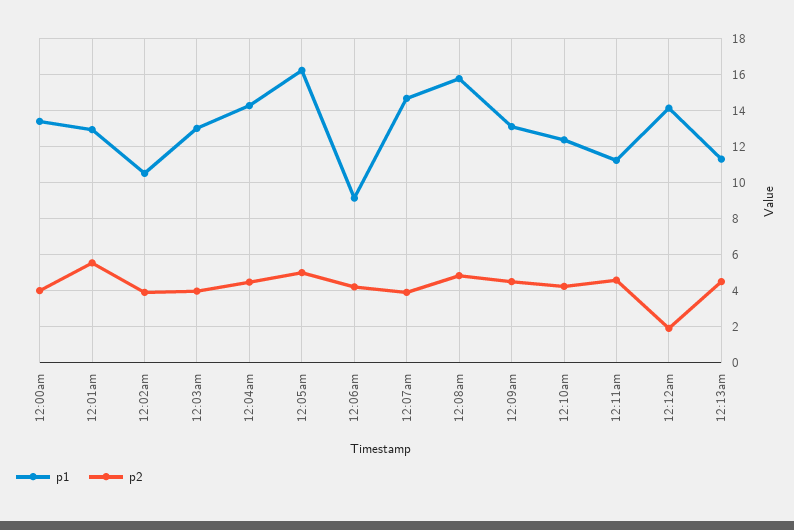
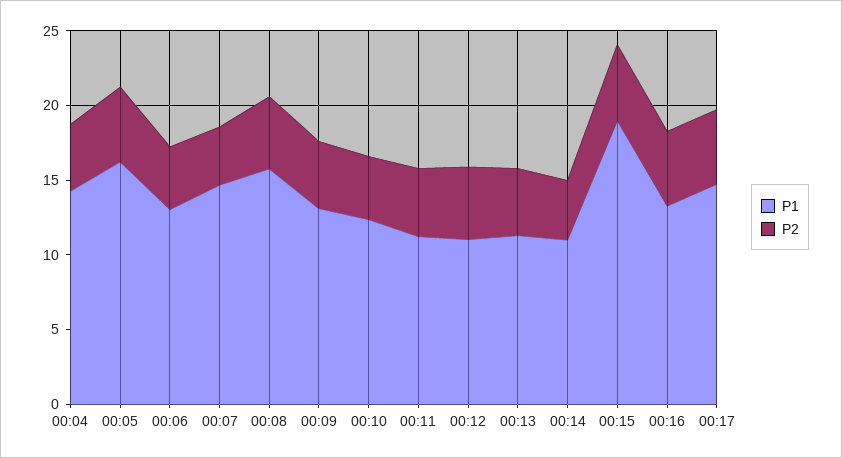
p1, 12:00am: 13.5 -> none
p2, 12:00am: 4 -> none
p1, 12:01am: 13 -> none
p2, 12:01am: 5.5 -> none
p1, 12:02am: 10.5 -> none
p2, 12:02am: 4 -> none
p1, 12:03am: 13 -> none
p2, 12:03am: 4 -> none
p1, 12:06am: 9 -> 13
p1, 12:12am: 14 -> 11
p2, 12:12am: 2 -> 5
p1, 00:14: none -> 11
p2, 00:14: none -> 4
p1, 00:15: none -> 19
p2, 00:15: none -> 5
p1, 00:16: none -> 13
p2, 00:16: none -> 5
p1, 00:17: none -> 15
p2, 00:17: none -> 5

